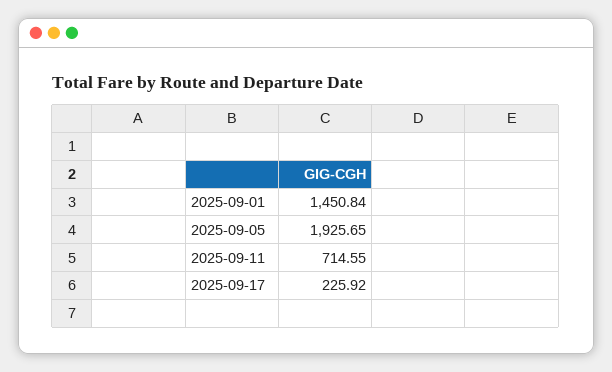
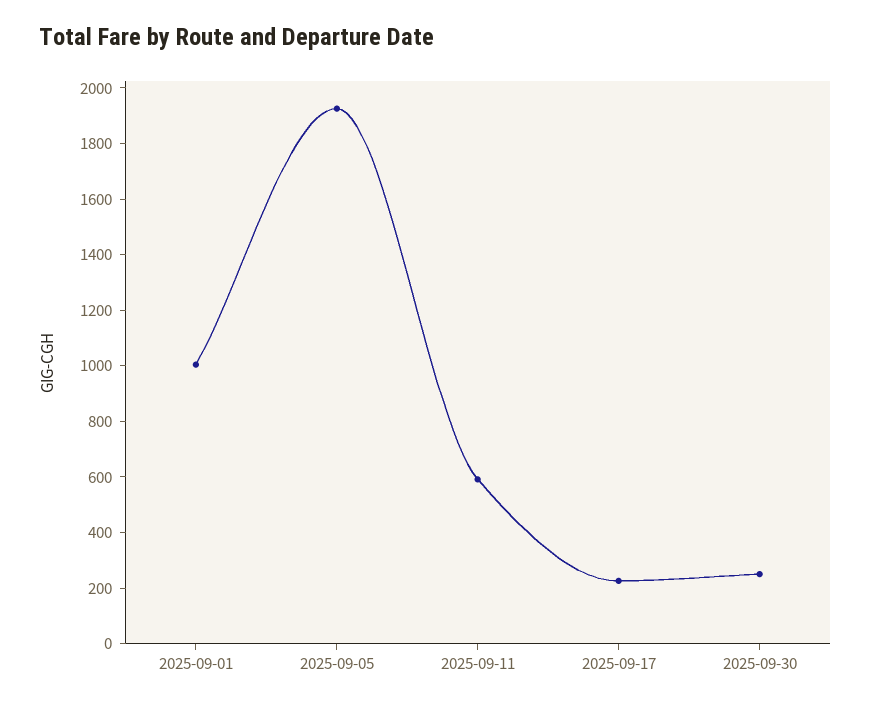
2025-09-01: 1450.84 -> 1000
2025-09-11: 714.55 -> 600
2025-09-30: none -> 250

